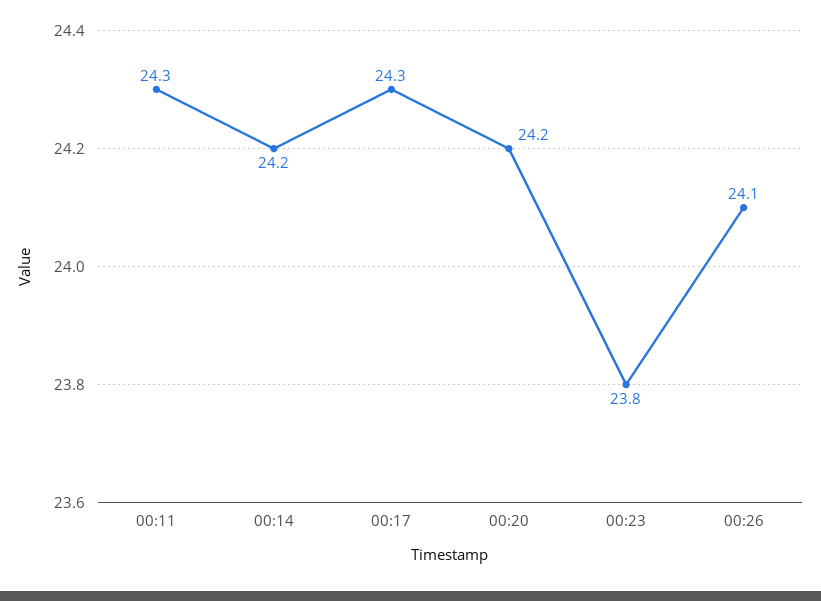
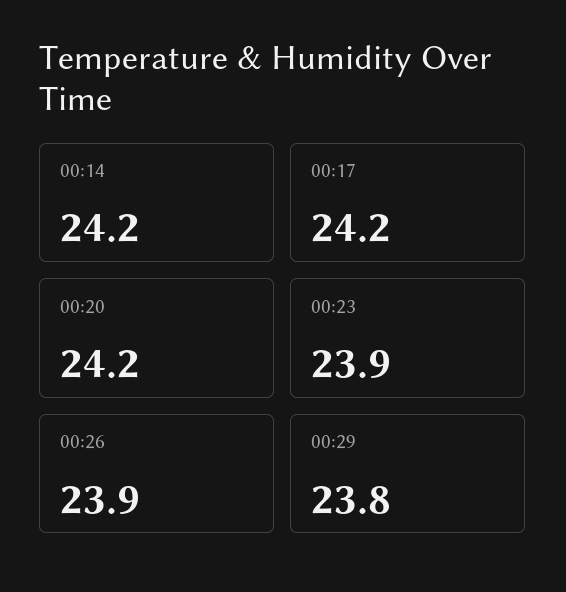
00:11: 24.3 -> none
00:17: 24.3 -> 24.2
00:23: 23.8 -> 23.9
00:26: 24.1 -> 23.9
00:29: none -> 23.8

